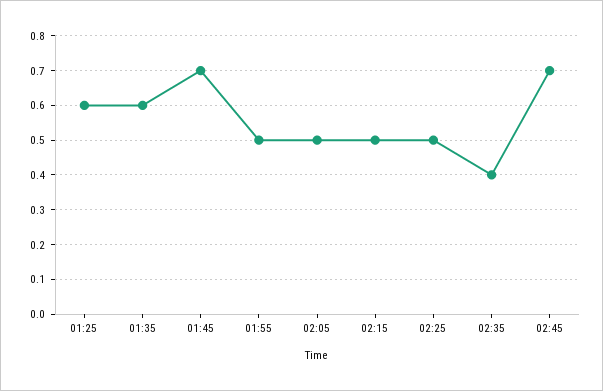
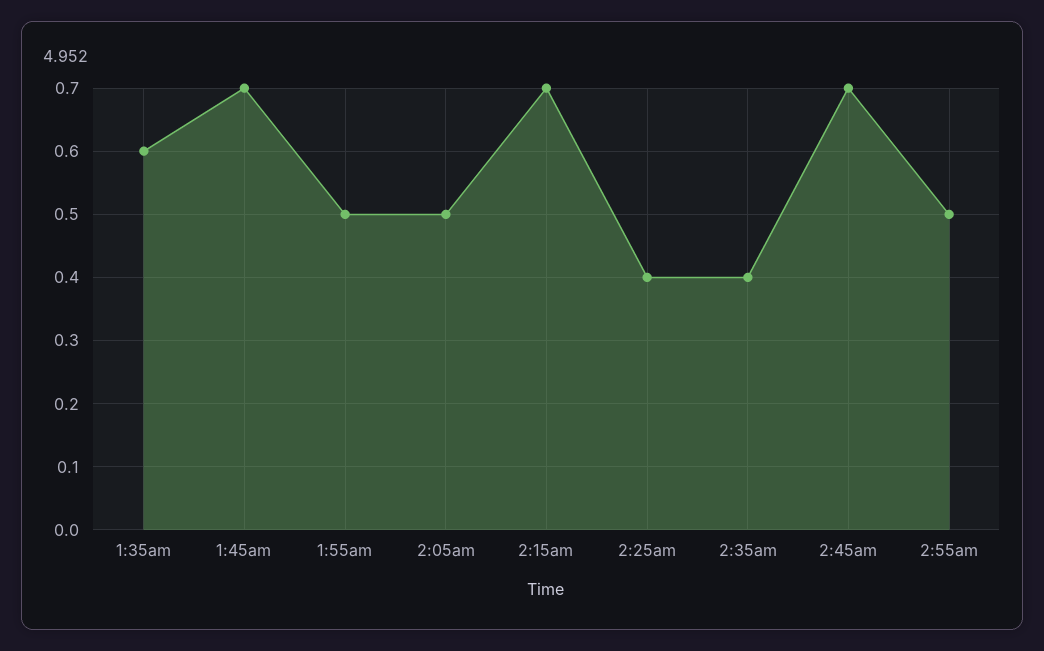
01:25: 0.6 -> none
02:15: 0.5 -> 0.7
02:25: 0.5 -> 0.4
2:55am: none -> 0.5

